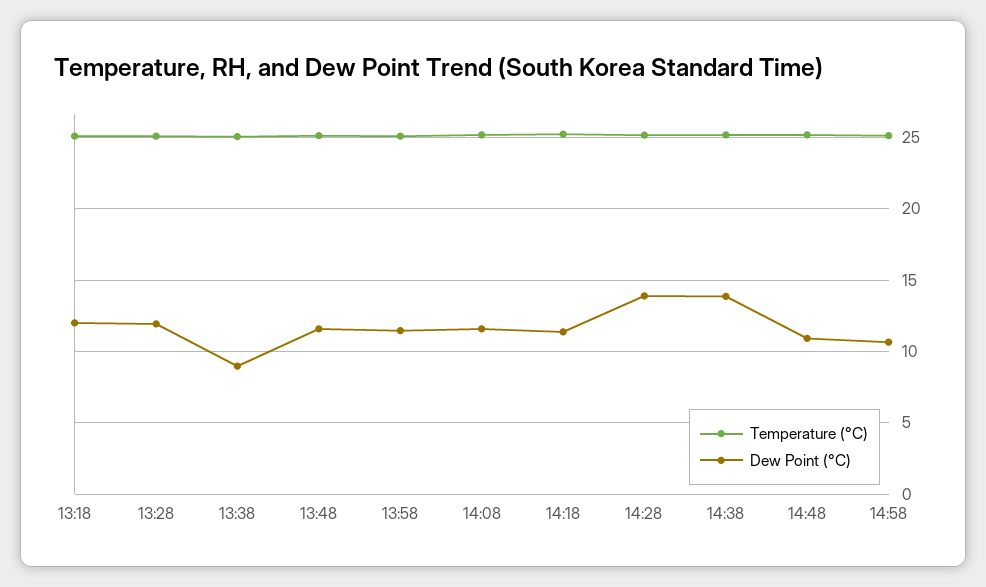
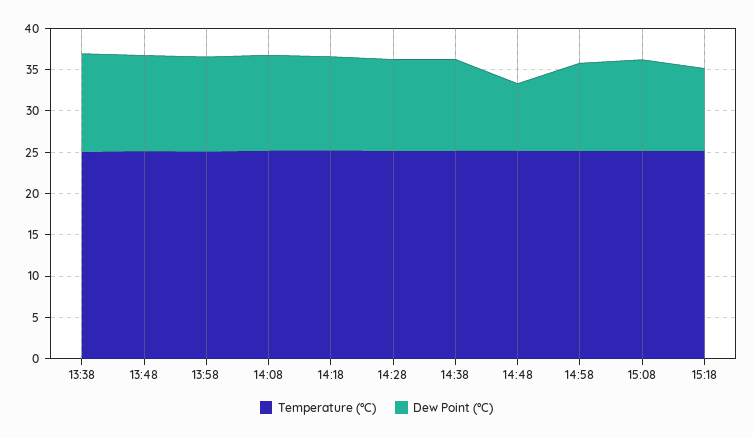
Temperature (°C), 13:18: 25 -> none
Dew Point (°C), 13:18: 12 -> none
Temperature (°C), 13:28: 25 -> none
Dew Point (°C), 13:28: 12 -> none
Dew Point (°C), 13:38: 9 -> 12
Dew Point (°C), 14:28: 14 -> 11
Dew Point (°C), 14:38: 14 -> 11
Dew Point (°C), 14:48: 11 -> 8
Temperature (°C), 15:08: none -> 25
Dew Point (°C), 15:08: none -> 11
Temperature (°C), 15:18: none -> 25
Dew Point (°C), 15:18: none -> 10

